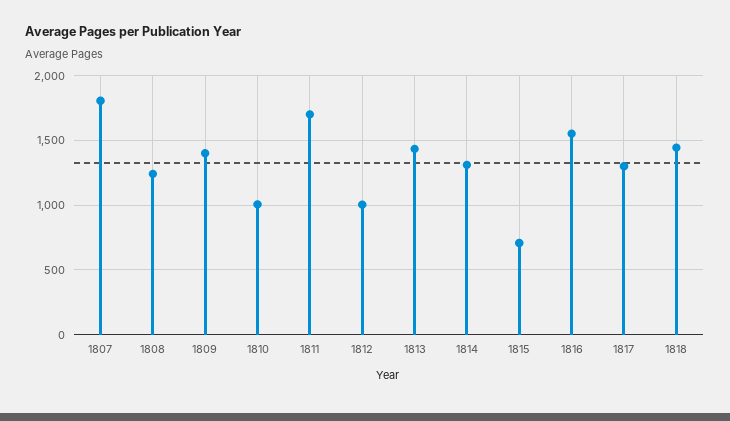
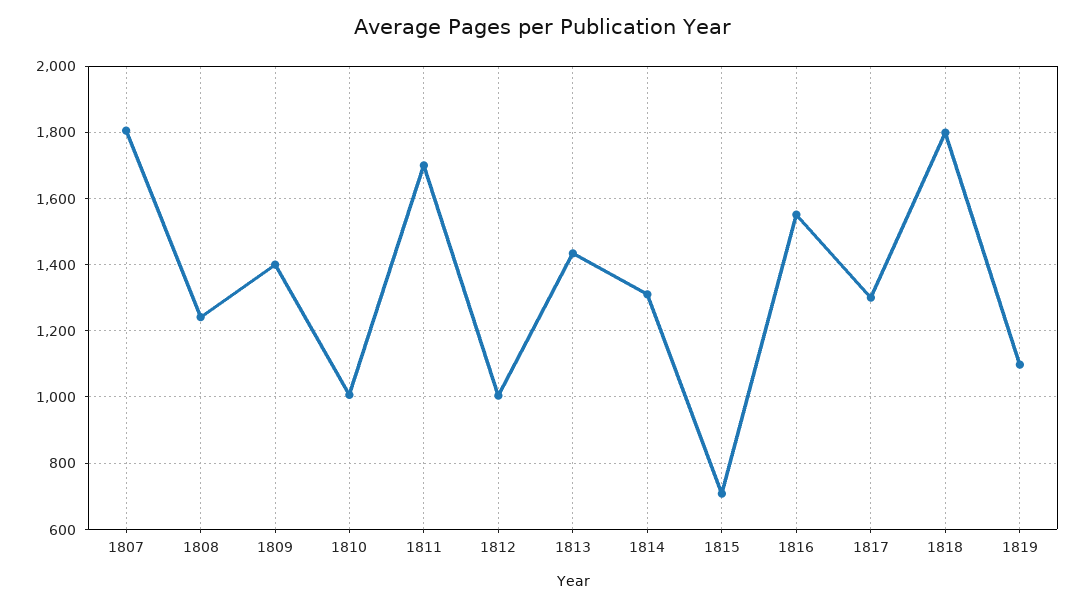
1818: 1450 -> 1800
1819: none -> 1100

